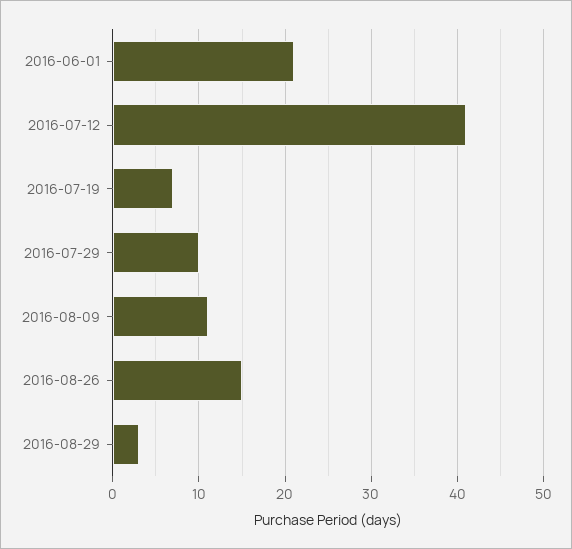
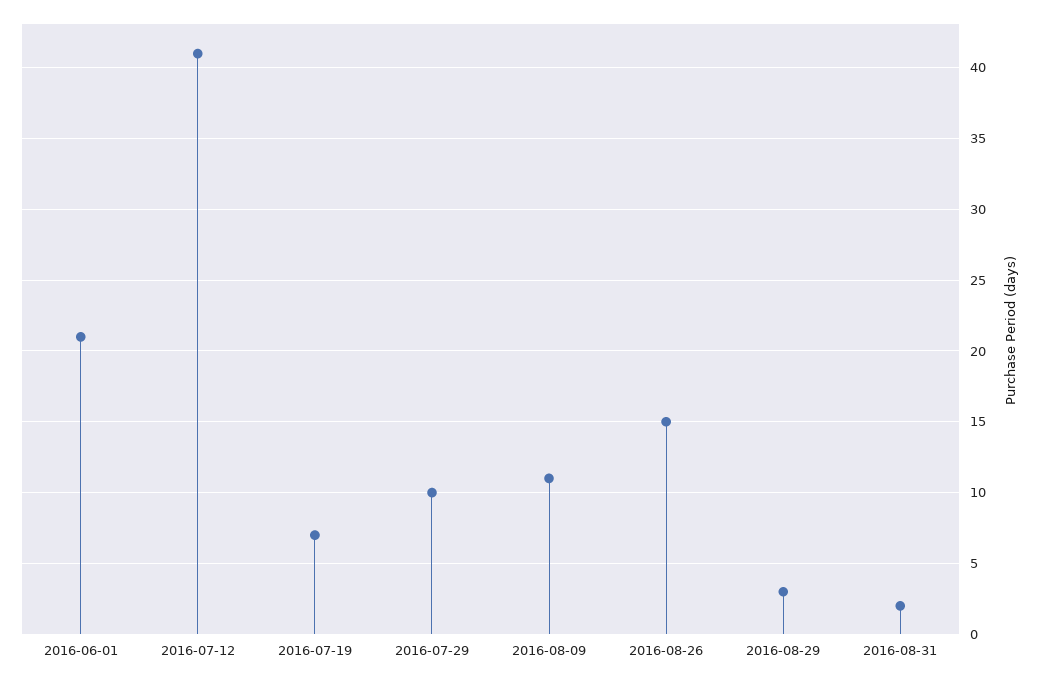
2016-08-31: none -> 2

